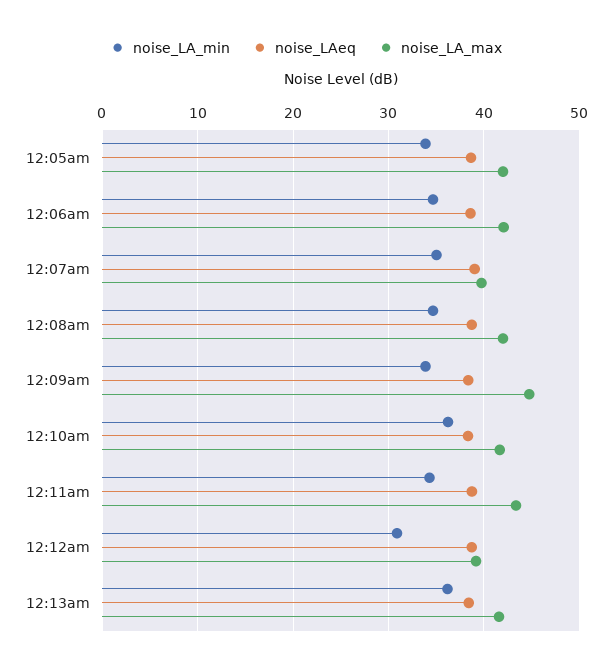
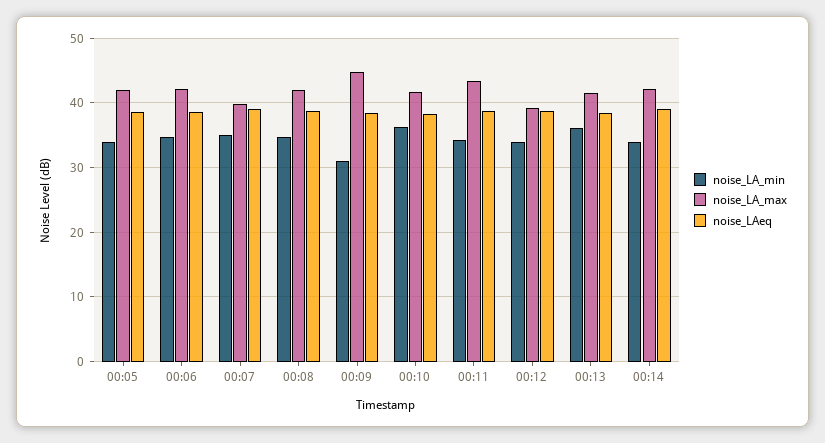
noise_LA_min, 12:09am: 34 -> 31
noise_LA_min, 12:12am: 31 -> 34
noise_LA_min, 00:14: none -> 34
noise_LA_max, 00:14: none -> 42
noise_LAeq, 00:14: none -> 39

